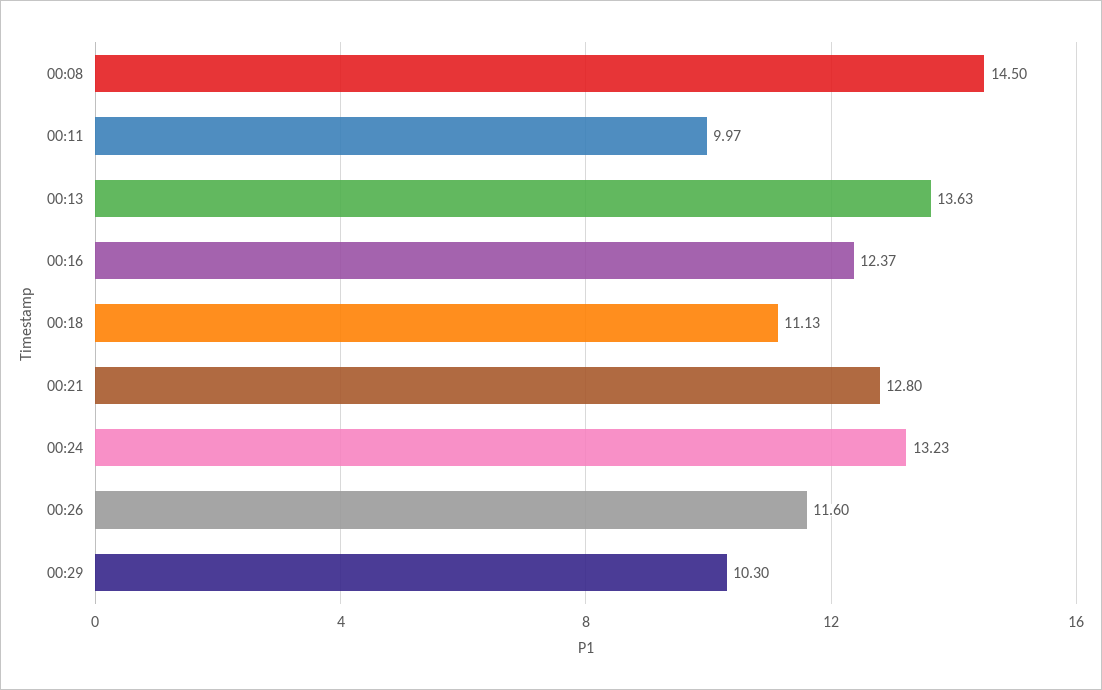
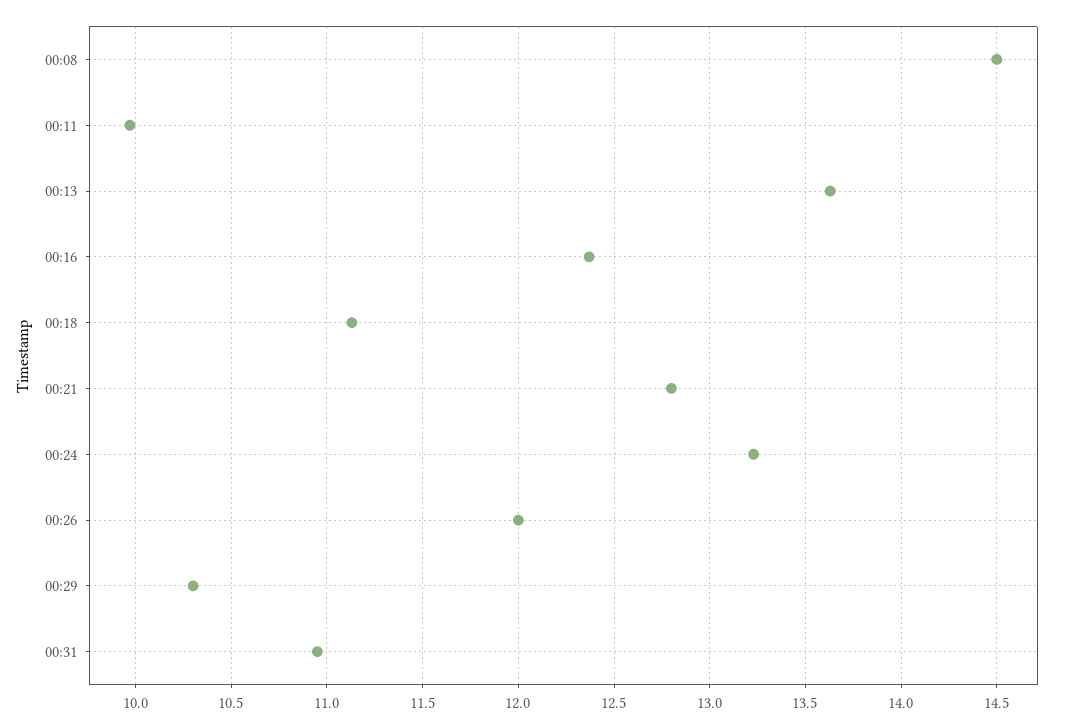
00:26: 11.6 -> 12
00:31: none -> 10.95

